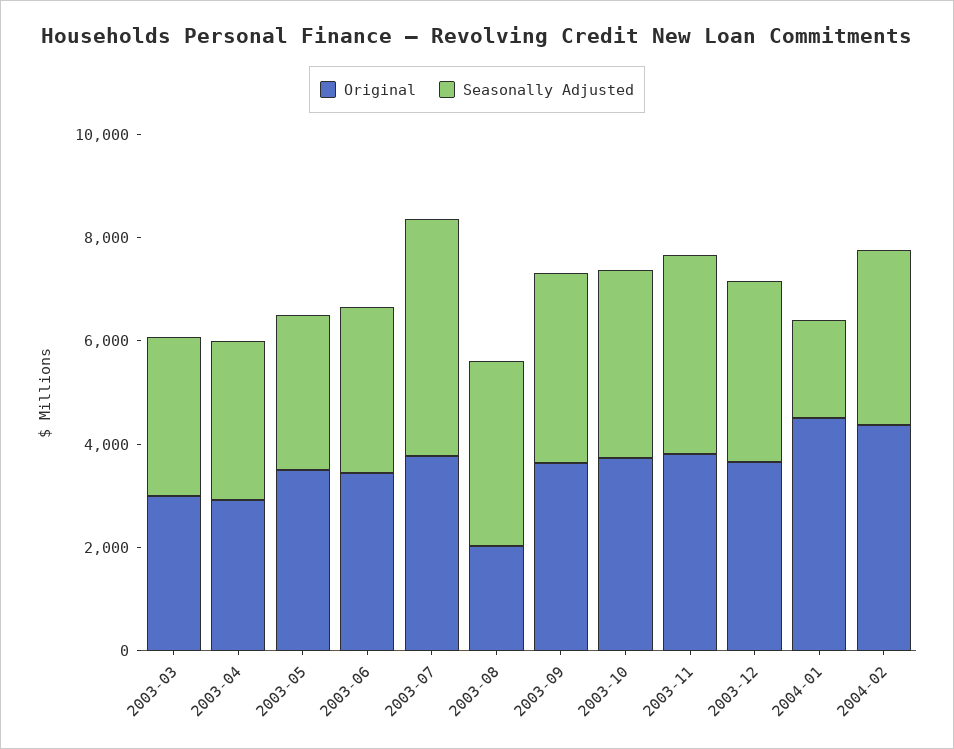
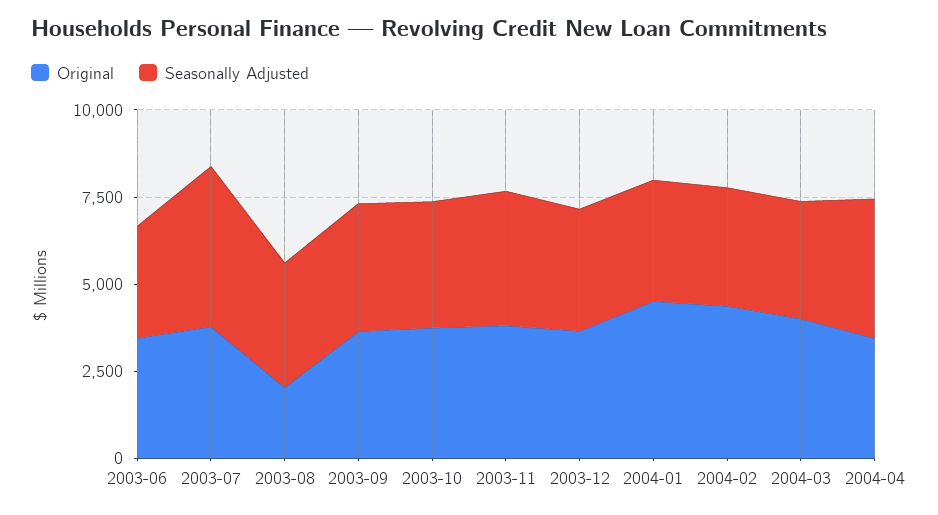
Original, 2003-03: 3000 -> none
Seasonally Adjusted, 2003-03: 3000 -> none
Original, 2003-04: 3000 -> none
Seasonally Adjusted, 2003-04: 3000 -> none
Original, 2003-05: 3500 -> none
Seasonally Adjusted, 2003-05: 3000 -> none
Seasonally Adjusted, 2004-01: 2000 -> 3500
Original, 2004-03: none -> 4000
Seasonally Adjusted, 2004-03: none -> 3500
Original, 2004-04: none -> 3500
Seasonally Adjusted, 2004-04: none -> 4000

